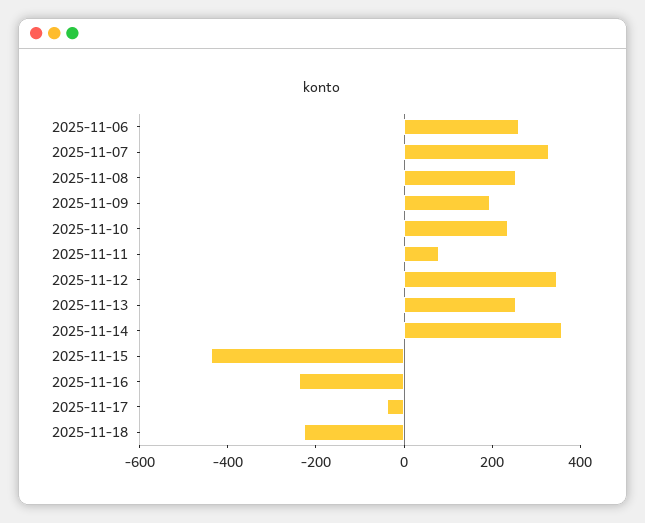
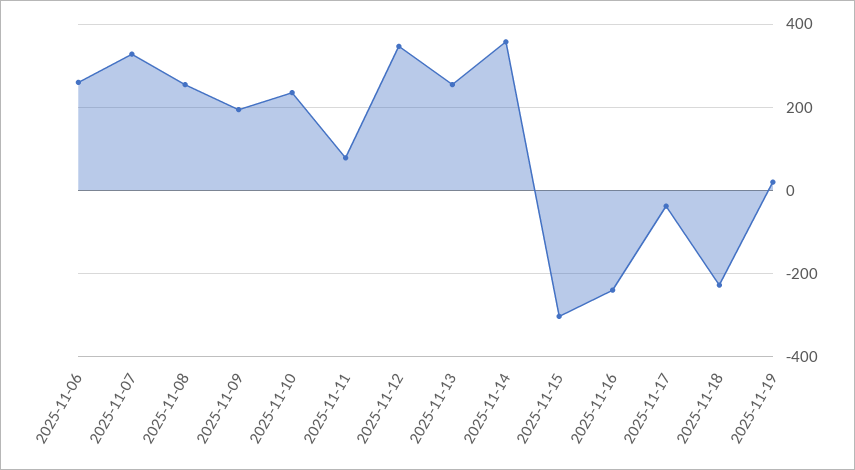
2025-11-15: -450 -> -300
2025-11-19: none -> 20

